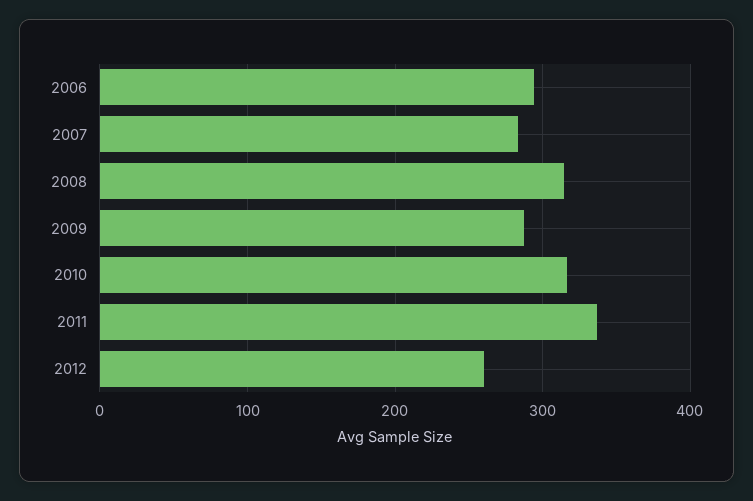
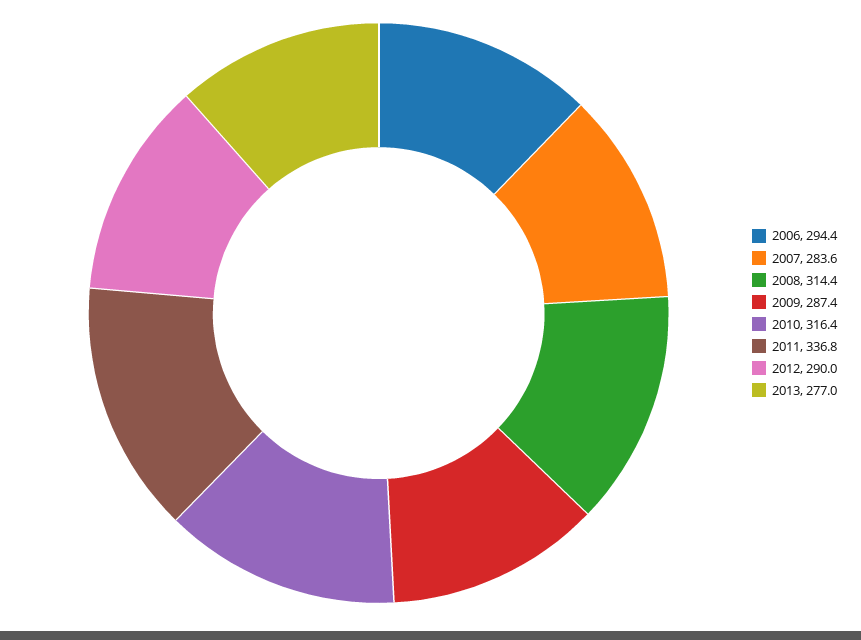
2012: 260 -> 290
2013: none -> 277

